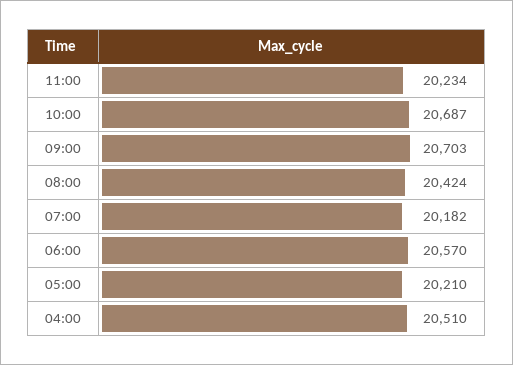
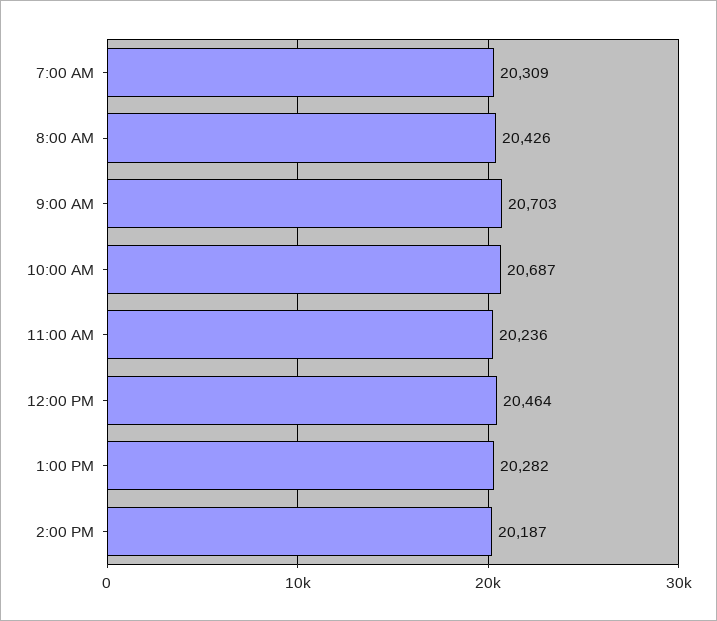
11:00: 20234 -> 20236
08:00: 20424 -> 20426
07:00: 20182 -> 20309
06:00: 20570 -> none
05:00: 20210 -> none
04:00: 20510 -> none
12:00 PM: none -> 20464
1:00 PM: none -> 20282
2:00 PM: none -> 20187

